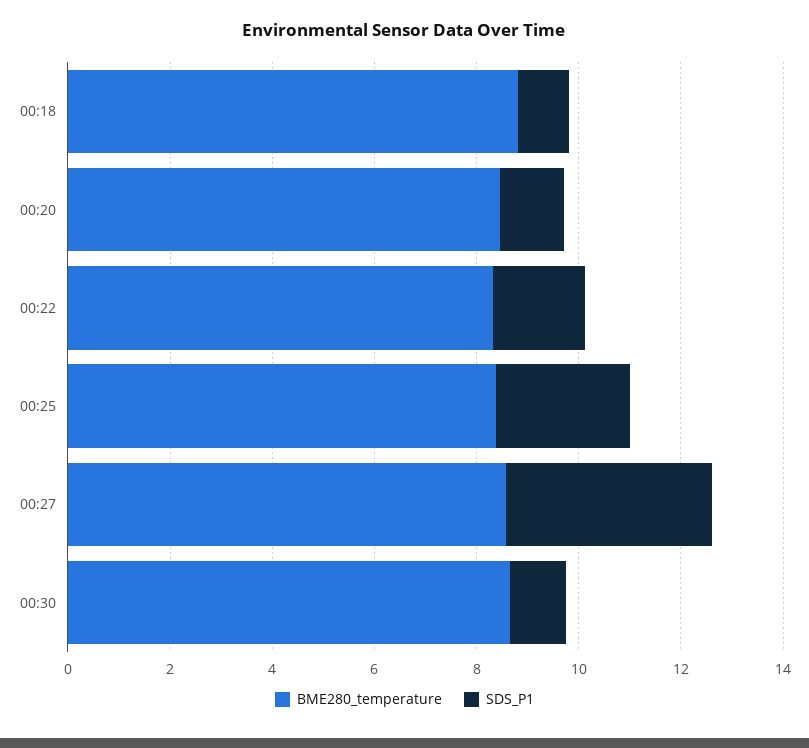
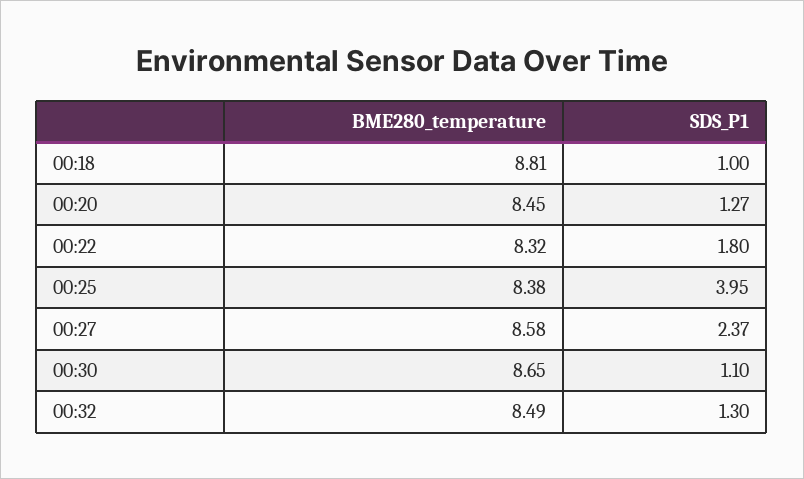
SDS_P1, 00:25: 2.5 -> 3.95
SDS_P1, 00:27: 4 -> 2.37
BME280_temperature, 00:32: none -> 8.49
SDS_P1, 00:32: none -> 1.3

